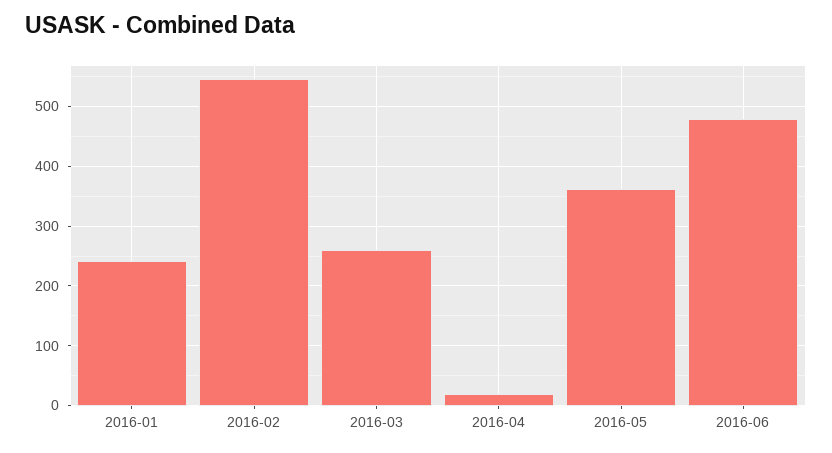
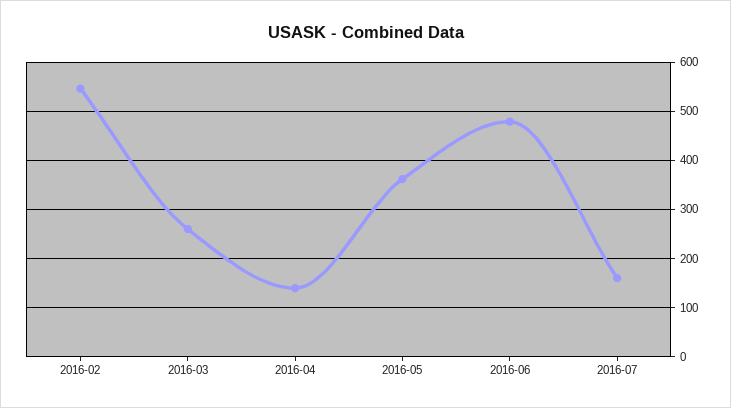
2016-01: 240 -> none
2016-04: 20 -> 140
2016-07: none -> 160

